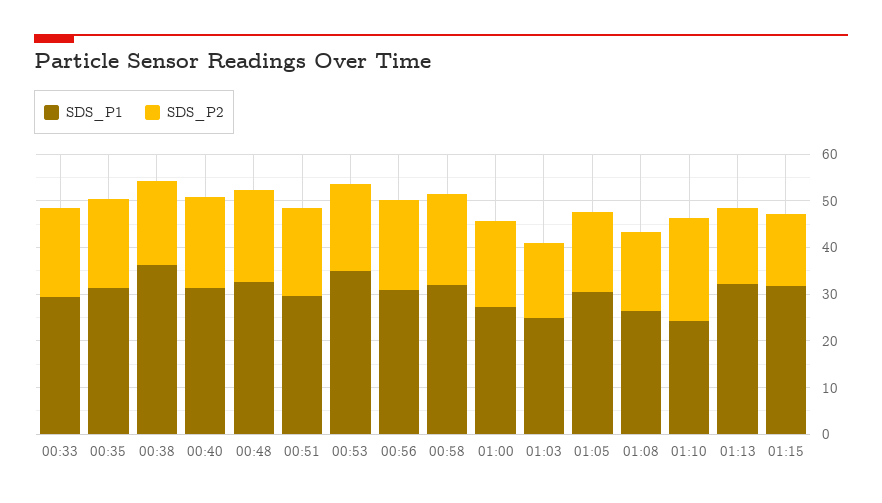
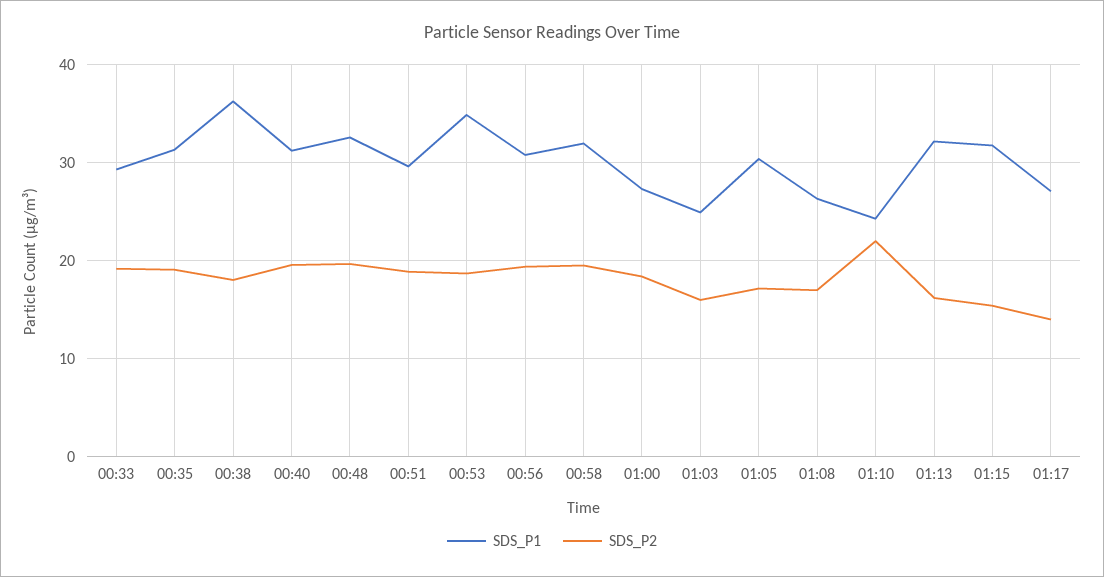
SDS_P1, 01:17: none -> 27
SDS_P2, 01:17: none -> 14

